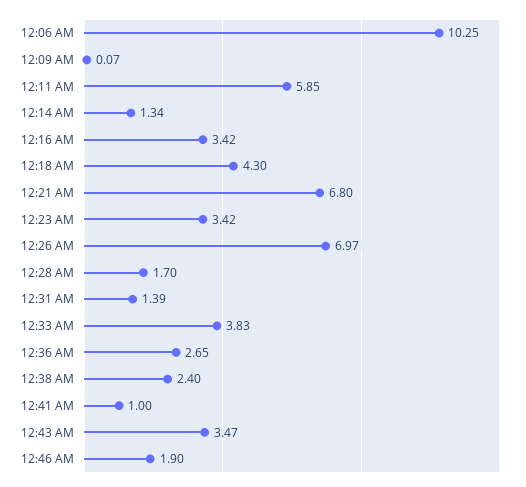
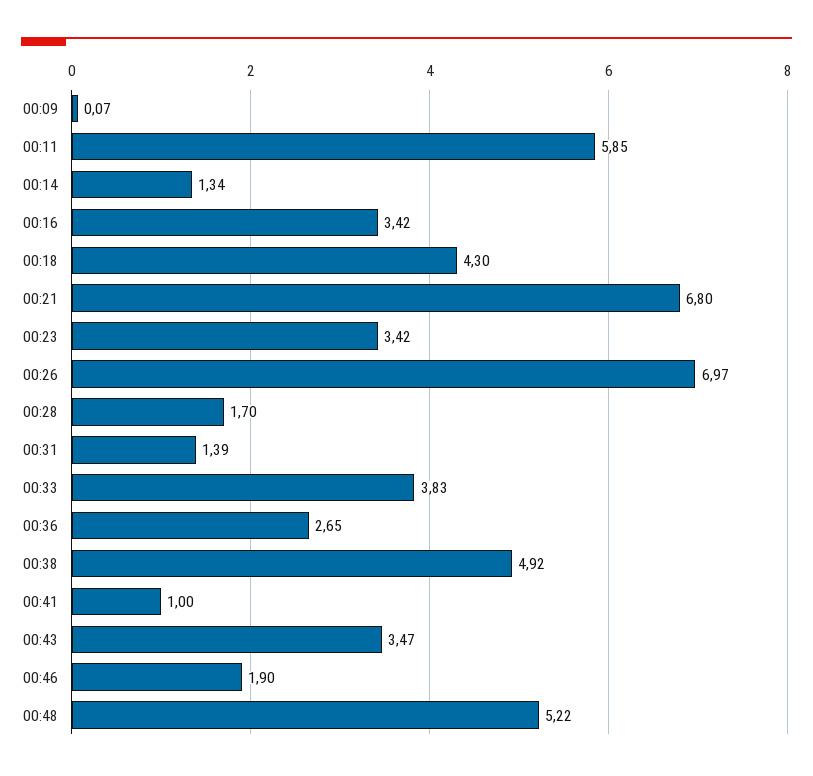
12:06 AM: 10.25 -> none
12:38 AM: 2.4 -> 4.92
00:48: none -> 5.22

